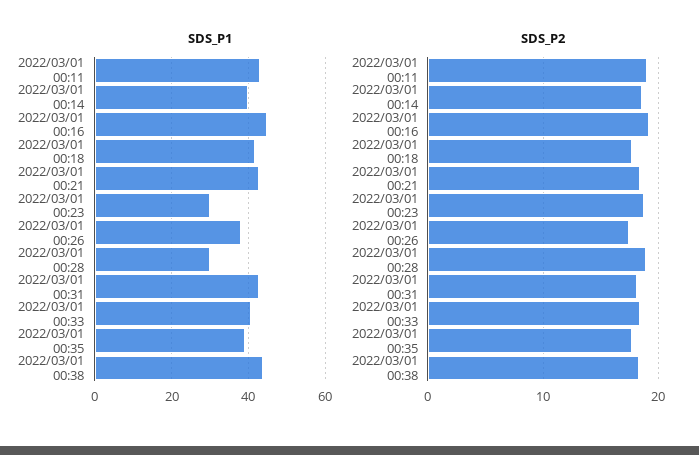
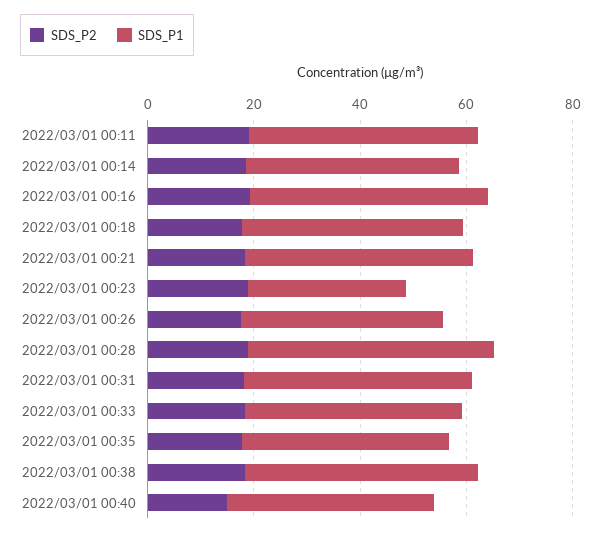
SDS_P1, 2022/03/01 00:28: 30 -> 45
SDS_P2, 2022/03/01 00:40: none -> 15
SDS_P1, 2022/03/01 00:40: none -> 40

